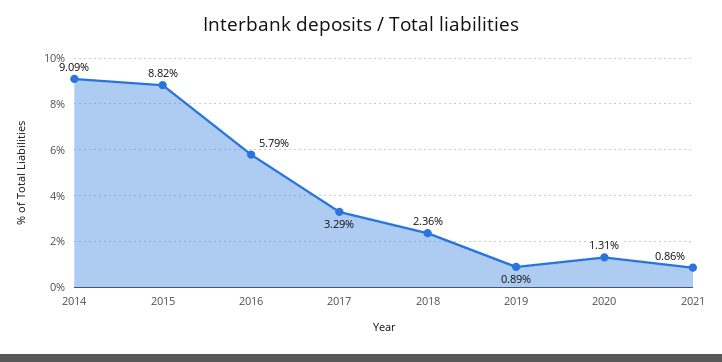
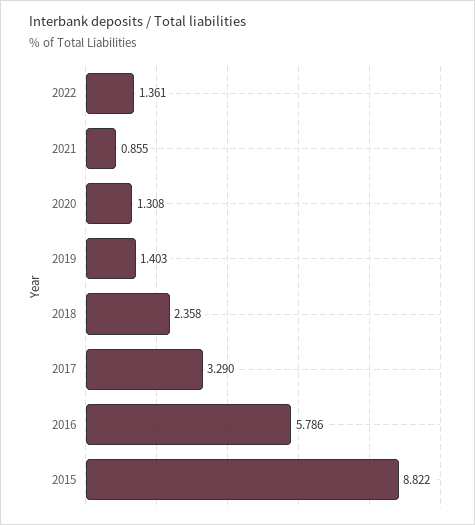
2014: 9.09 -> none
2019: 0.89 -> 1.403
2022: none -> 1.361

